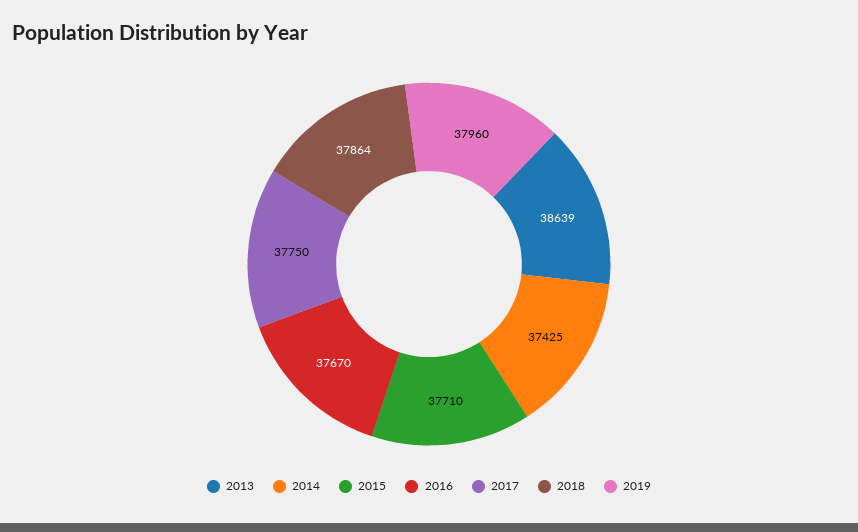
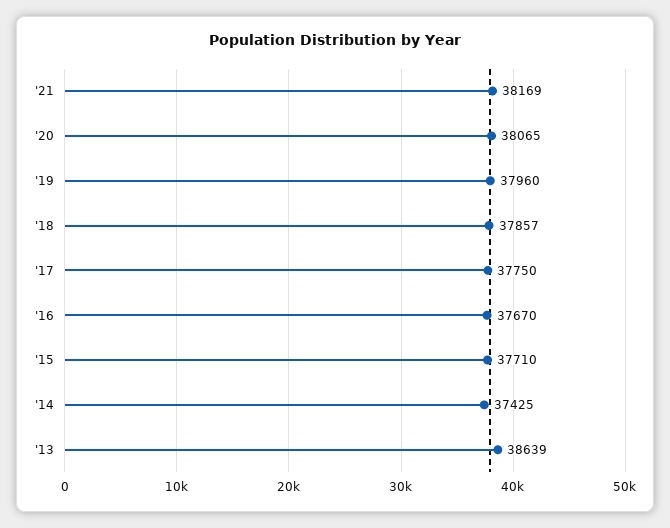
2018: 37864 -> 37857
'21: none -> 38169
'20: none -> 38065

